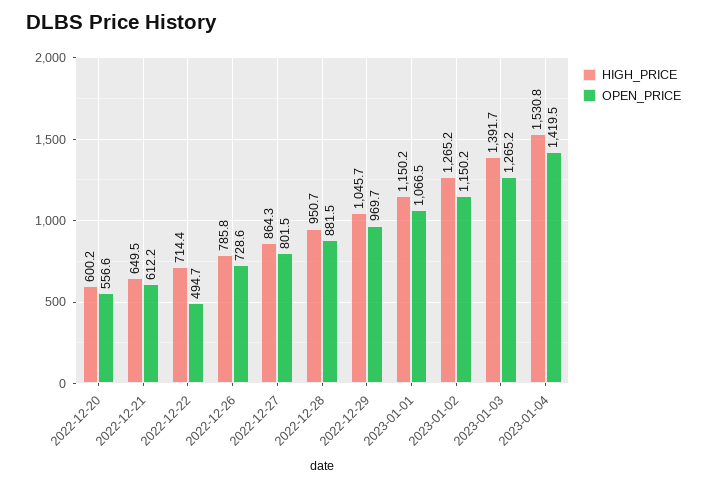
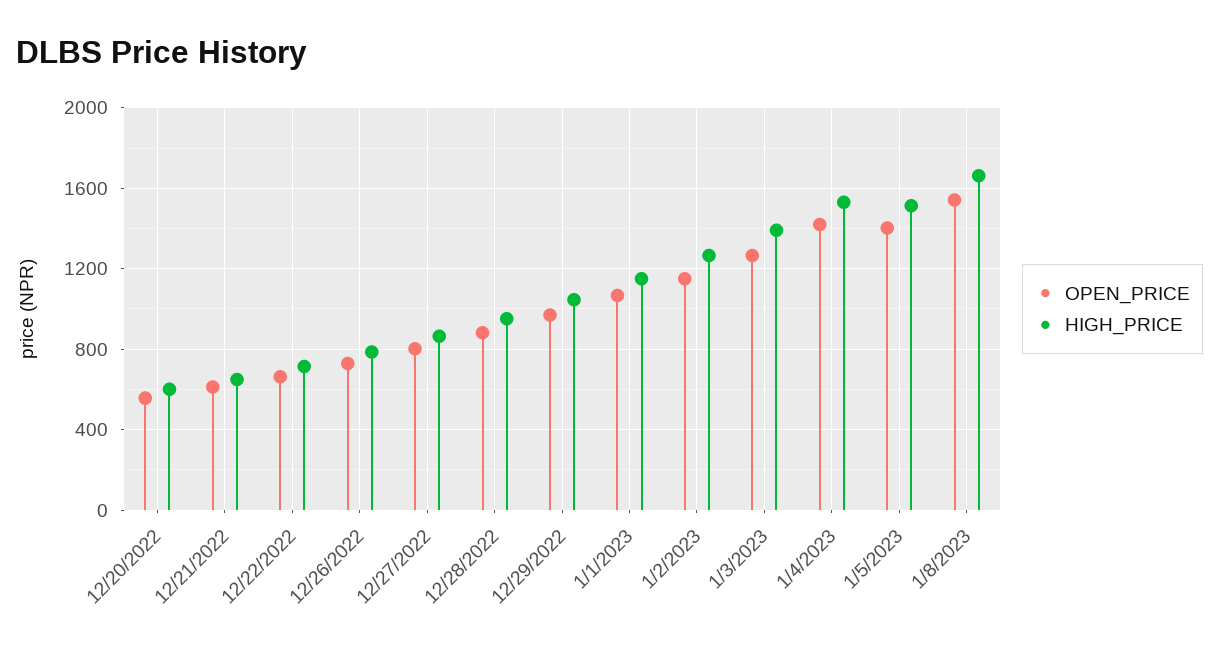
OPEN_PRICE, 2022-12-22: 494.7 -> 650
OPEN_PRICE, 1/5/2023: none -> 1400
HIGH_PRICE, 1/5/2023: none -> 1500
OPEN_PRICE, 1/8/2023: none -> 1550
HIGH_PRICE, 1/8/2023: none -> 1650

